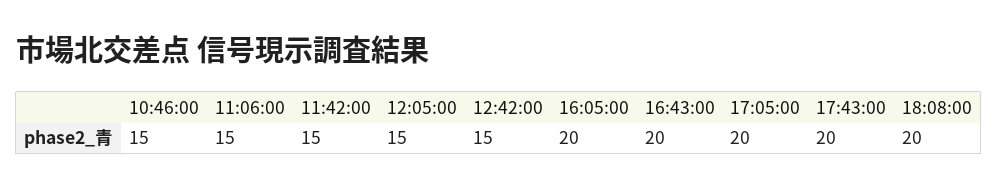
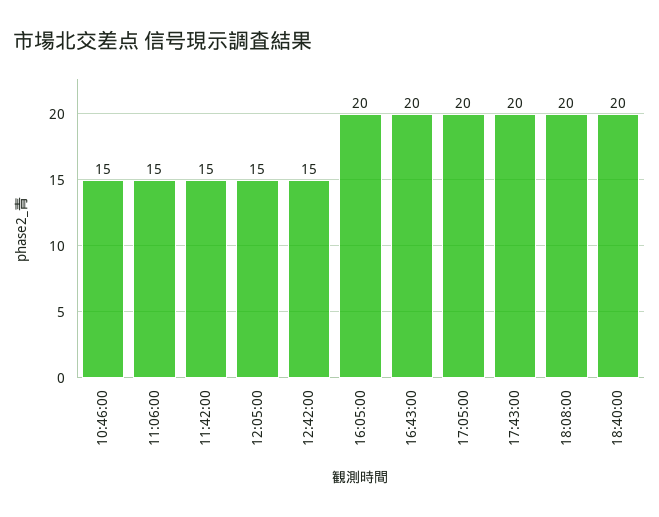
18:40:00: none -> 20

